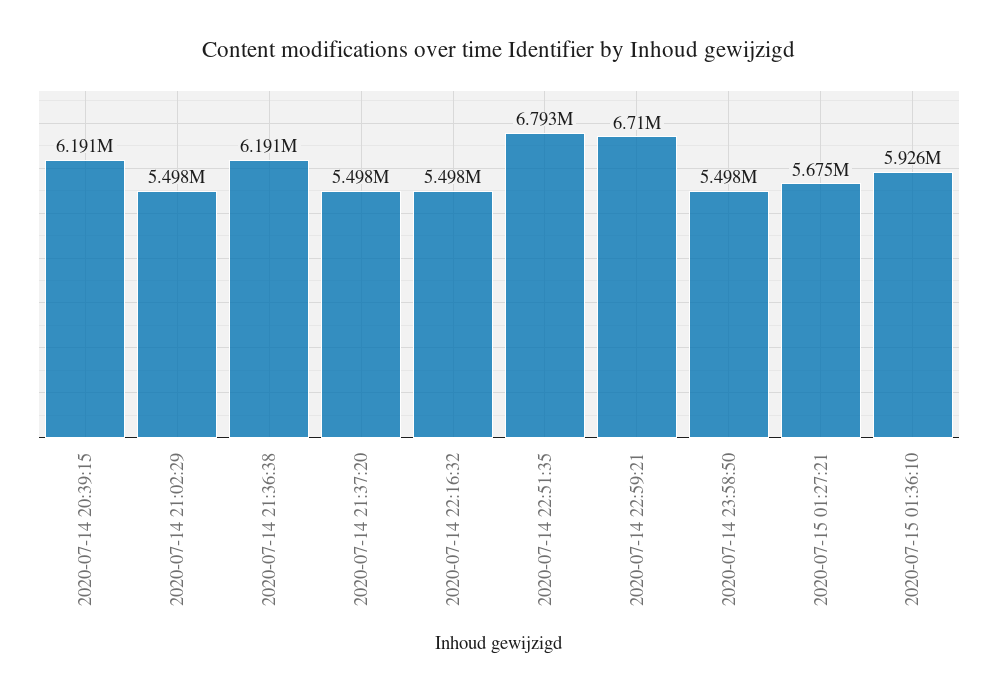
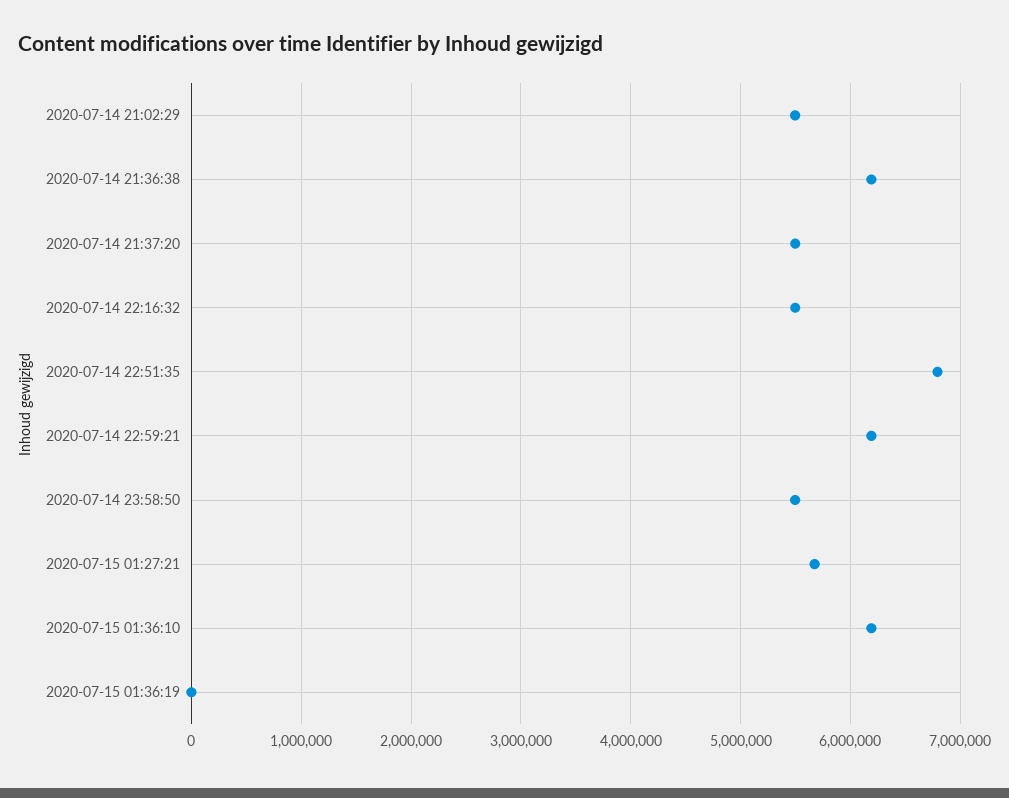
2020-07-14 20:39:15: 6191000 -> none
2020-07-14 22:59:21: 6710000 -> 6200000
2020-07-15 01:36:10: 5926000 -> 6200000
2020-07-15 01:36:19: none -> 0

